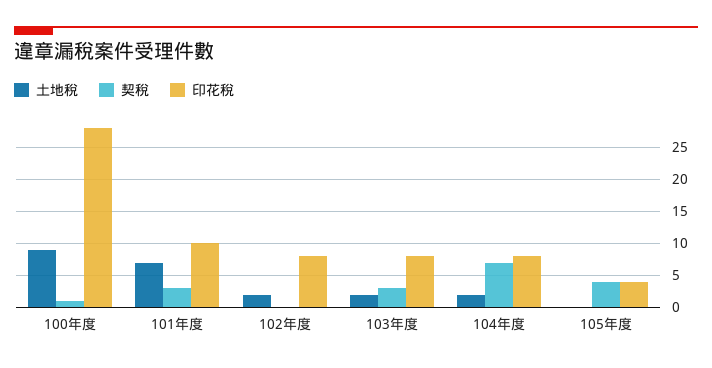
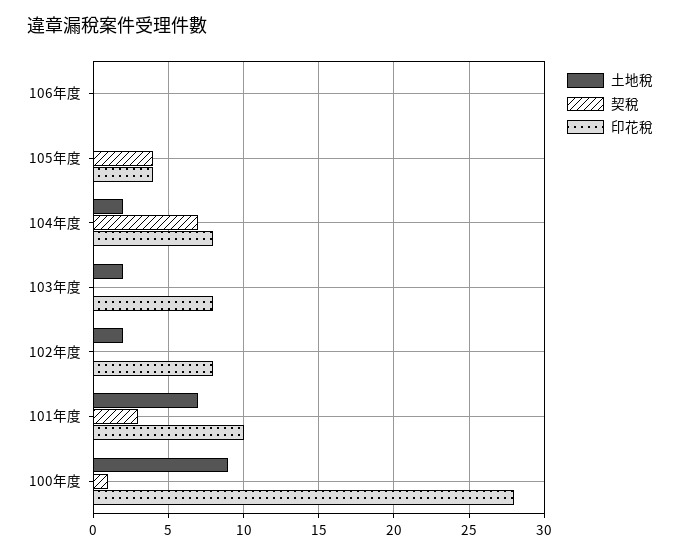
契稅, 103年度: 3 -> 0
土地稅, 106年度: none -> 0
契稅, 106年度: none -> 0
印花稅, 106年度: none -> 0

